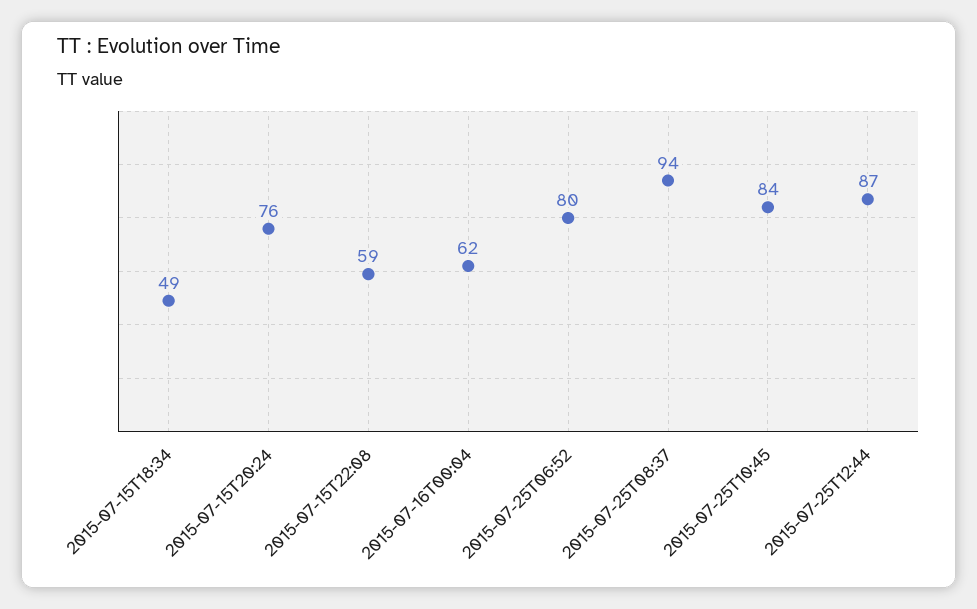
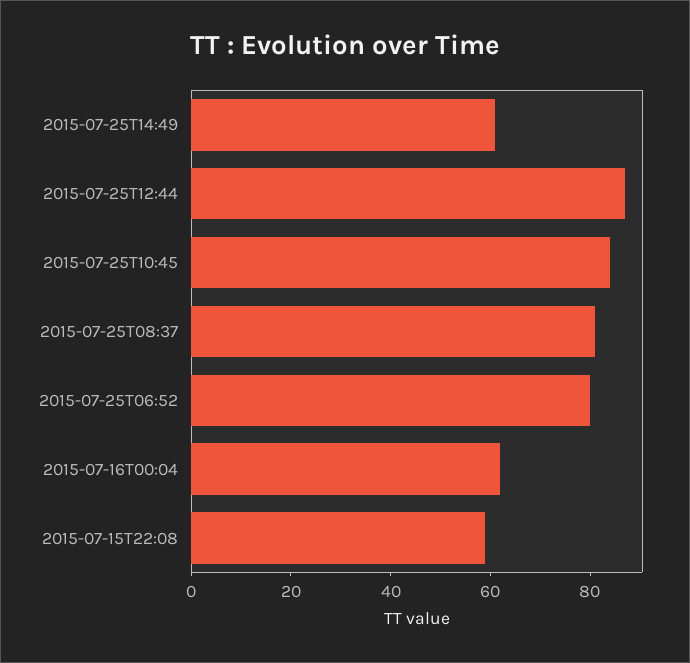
2015-07-15T18:34: 49 -> none
2015-07-15T20:24: 76 -> none
2015-07-25T08:37: 94 -> 80
2015-07-25T14:49: none -> 60

